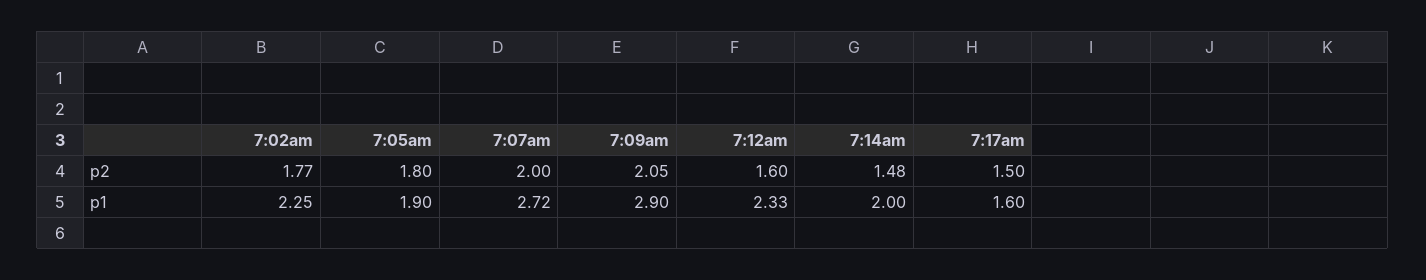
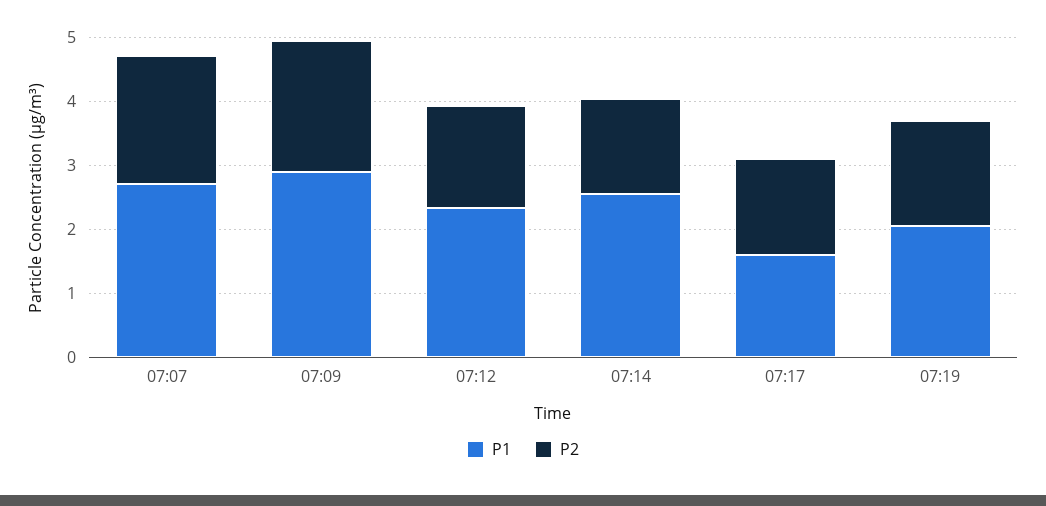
p2, 7:02am: 1.77 -> none
p2, 7:05am: 1.8 -> none
p1, 7:02am: 2.25 -> none
p1, 7:05am: 1.9 -> none
p1, 7:14am: 2 -> 2.6
p1, 07:19: none -> 2
p2, 07:19: none -> 1.6

